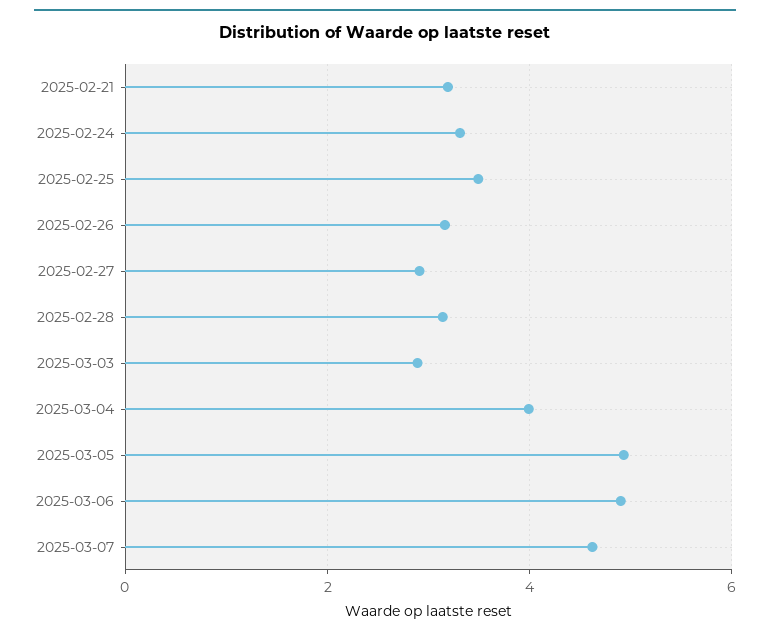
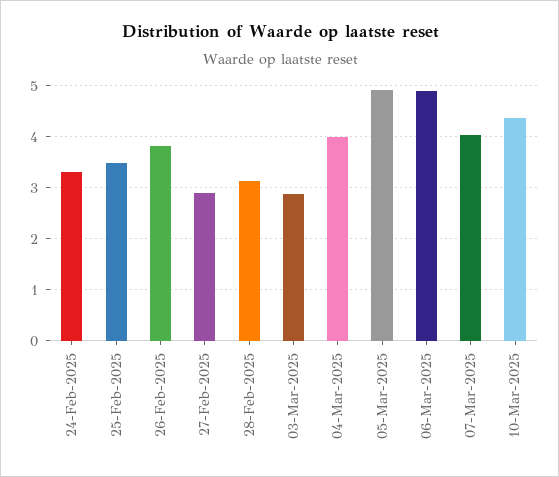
2025-02-21: 3.2 -> none
2025-02-26: 3.2 -> 3.8
2025-03-07: 4.6 -> 4
10-Mar-2025: none -> 4.4

